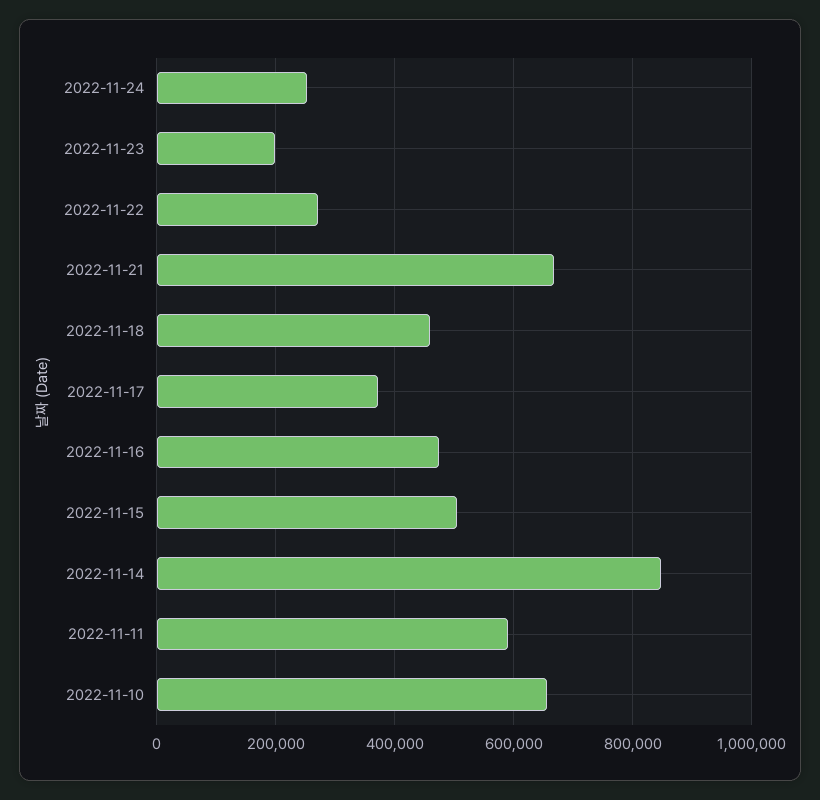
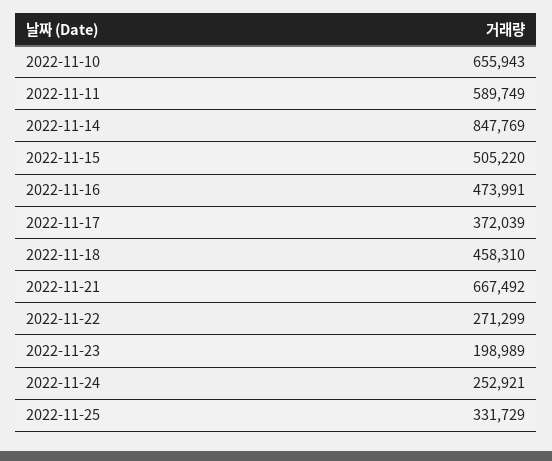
2022-11-25: none -> 331729

